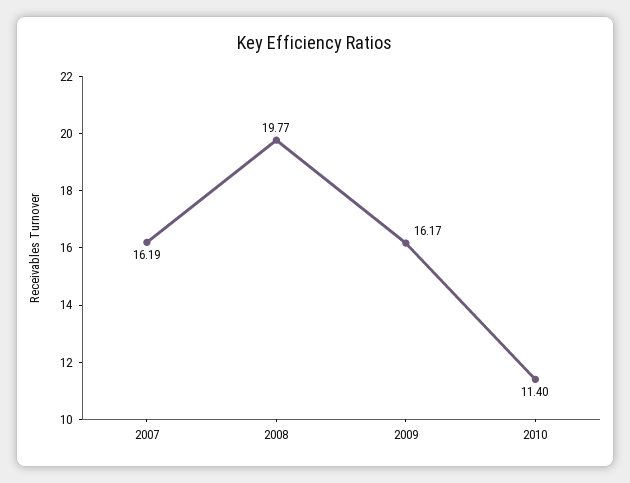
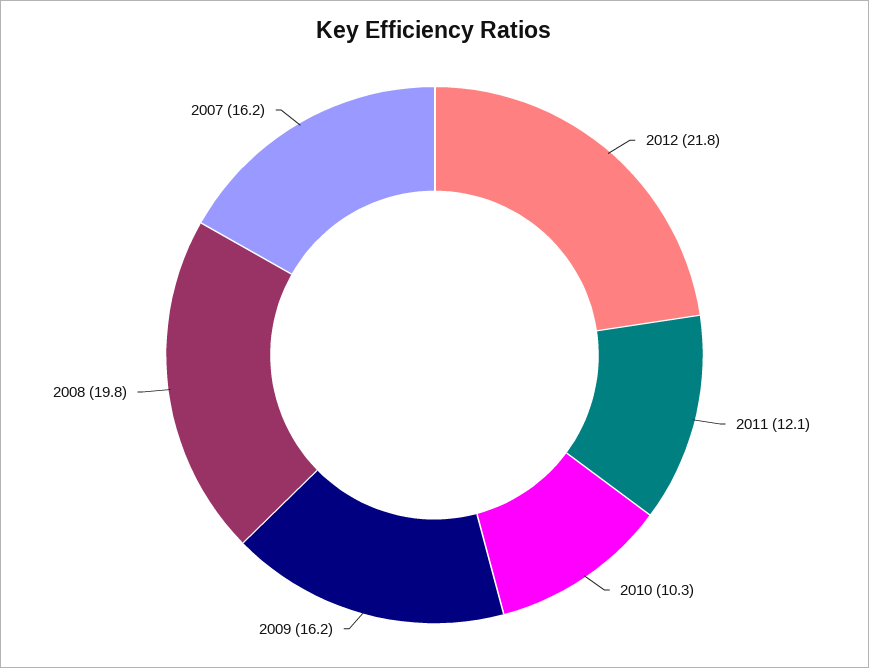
2010: 11.4 -> 10.3
2012: none -> 21.8
2011: none -> 12.1

